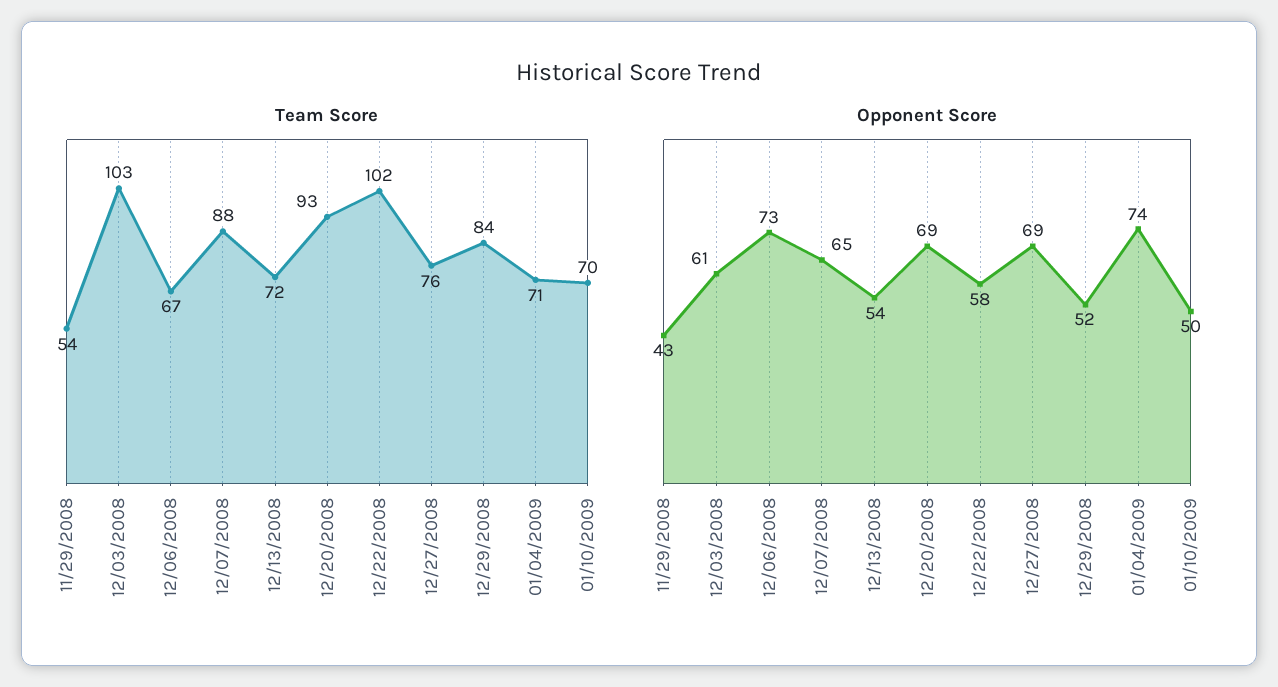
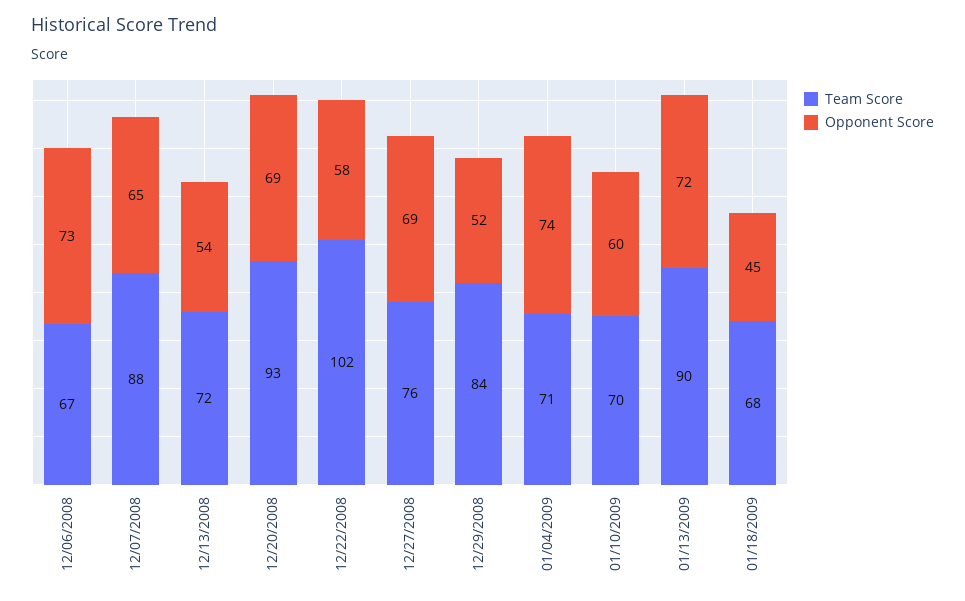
Team Score, 11/29/2008: 54 -> none
Team Score, 12/03/2008: 103 -> none
Opponent Score, 11/29/2008: 43 -> none
Opponent Score, 12/03/2008: 61 -> none
Opponent Score, 01/10/2009: 50 -> 60
Team Score, 01/13/2009: none -> 90
Opponent Score, 01/13/2009: none -> 72
Team Score, 01/18/2009: none -> 68
Opponent Score, 01/18/2009: none -> 45

